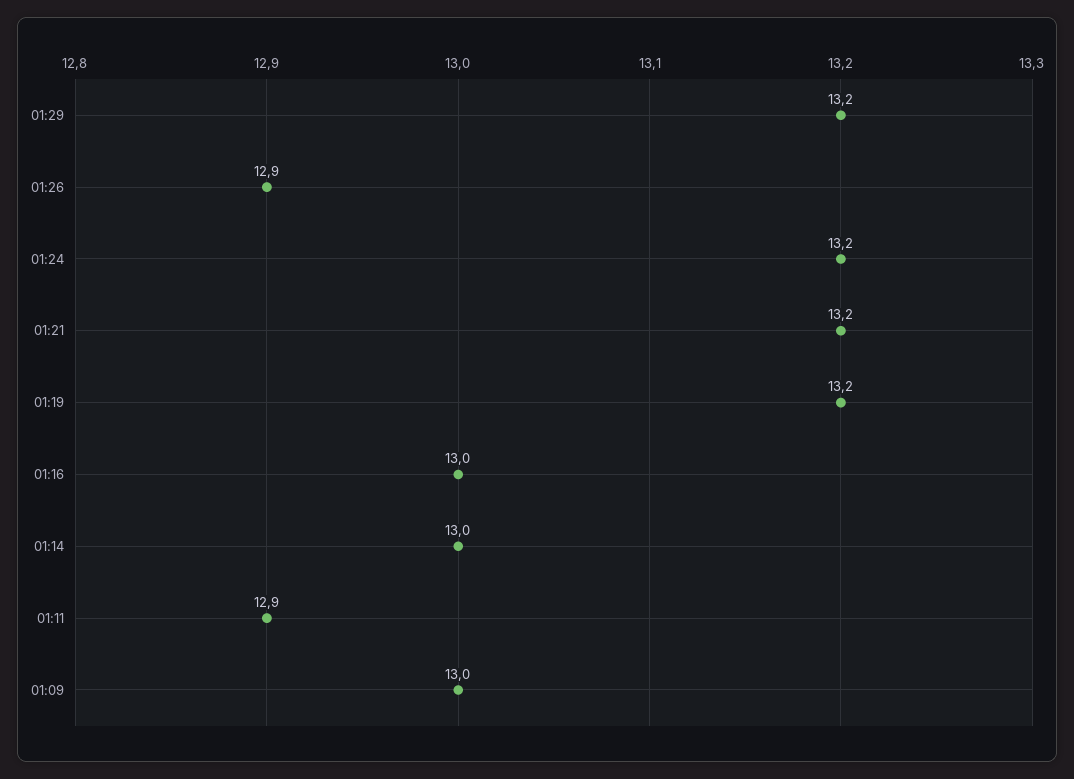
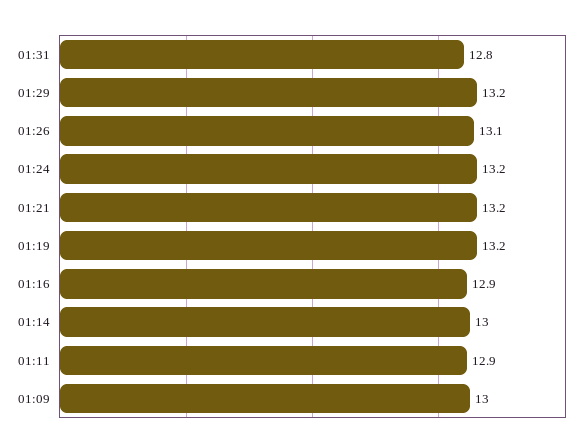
01:26: 12.9 -> 13.1
01:16: 13 -> 12.9
01:31: none -> 12.8

